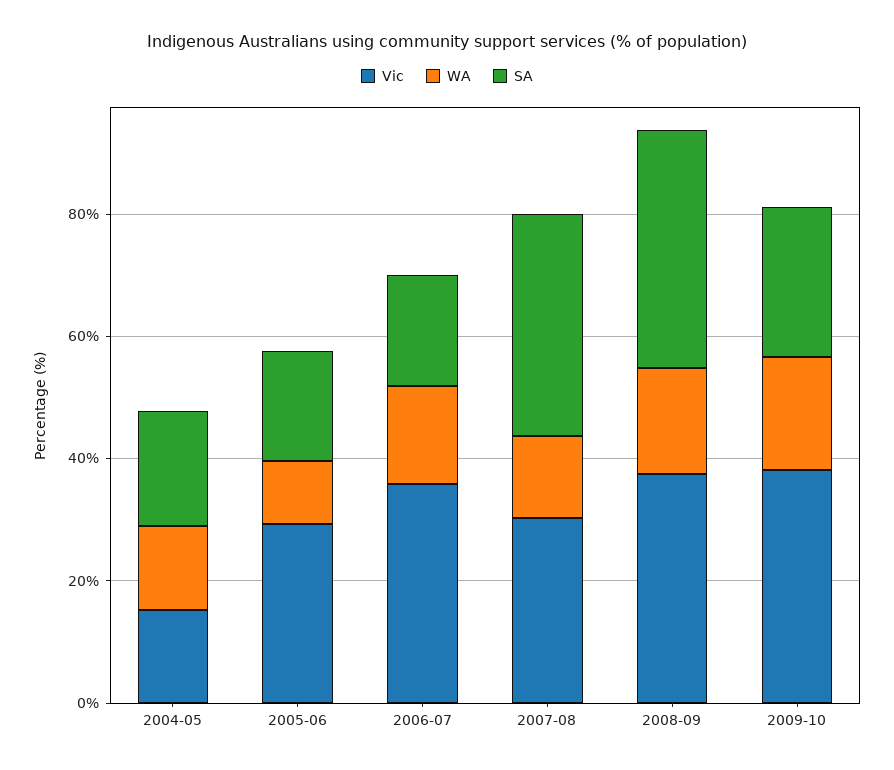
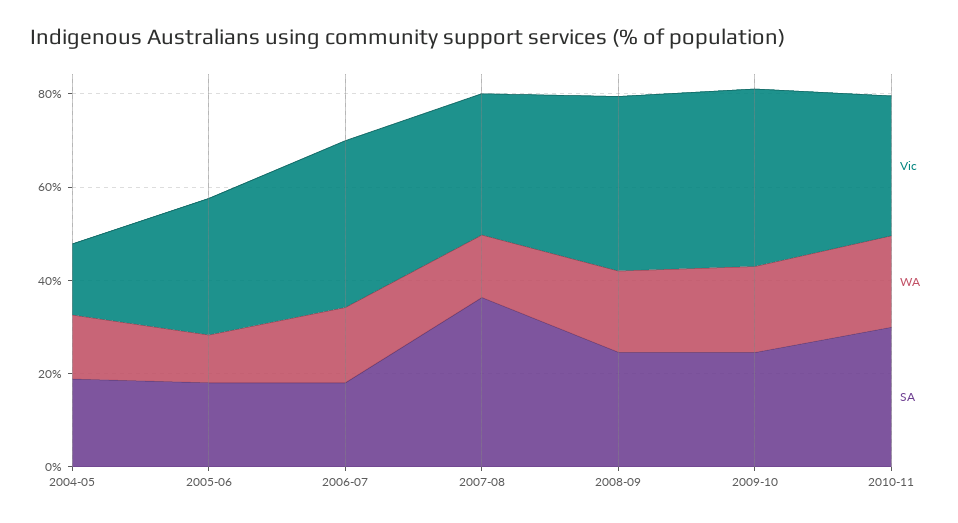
SA, 2008-09: 40 -> 25
Vic, 2010-11: none -> 30
WA, 2010-11: none -> 20
SA, 2010-11: none -> 30

